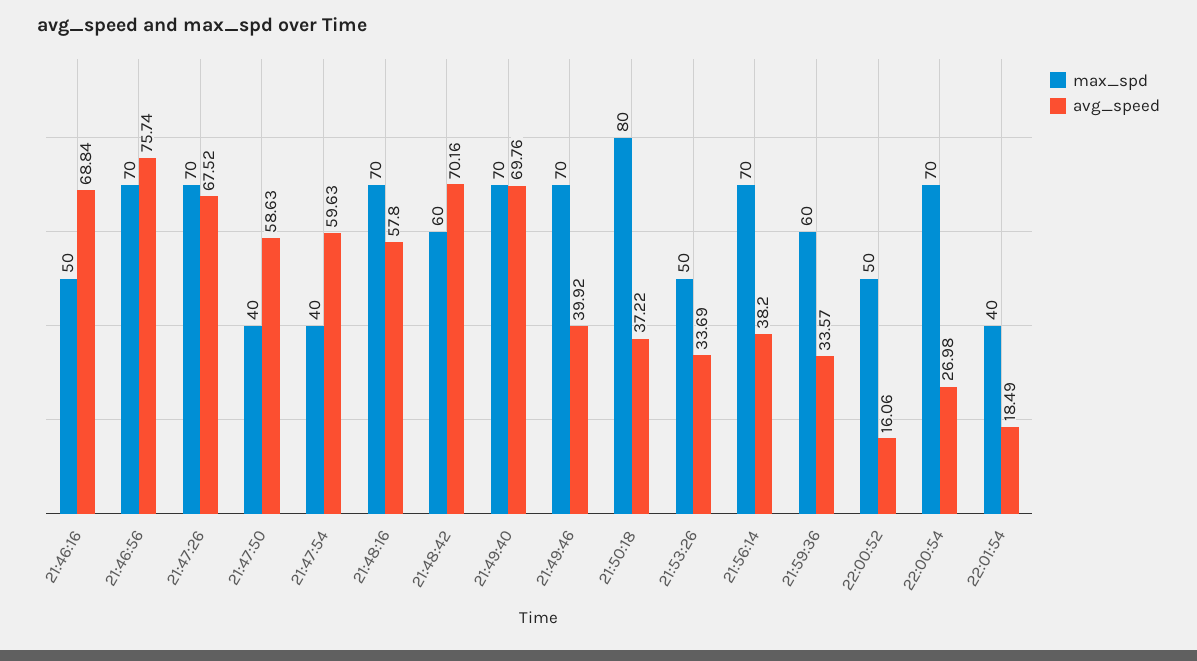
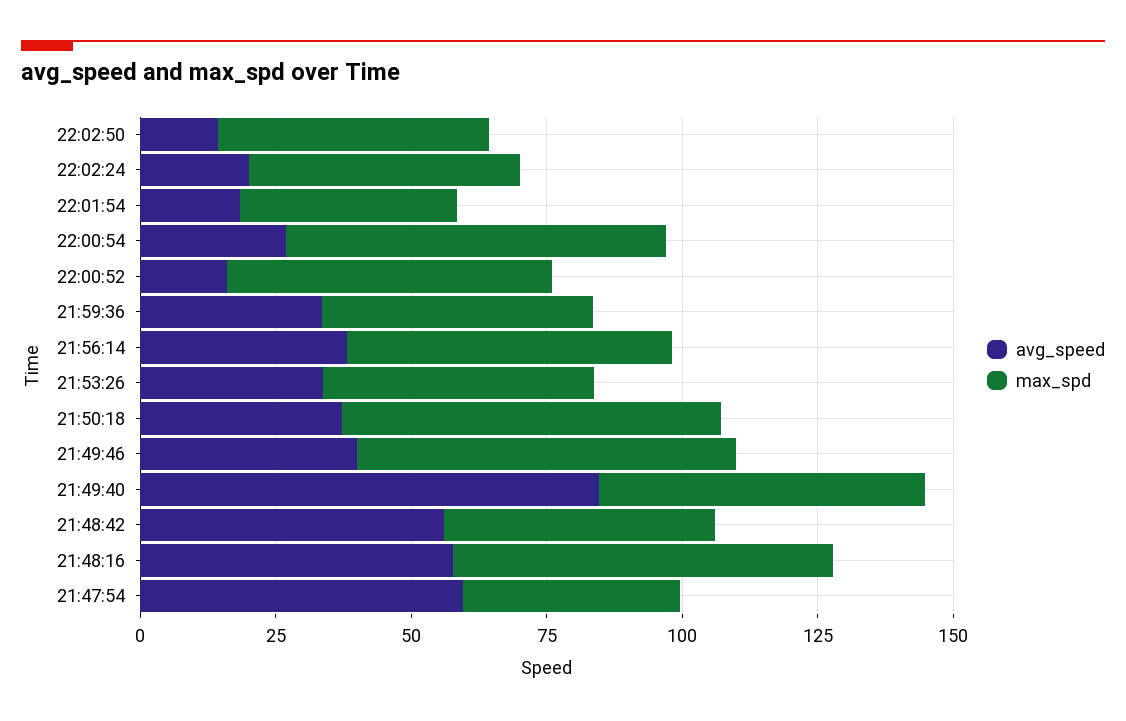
max_spd, 21:46:16: 50 -> none
avg_speed, 21:46:16: 68.84 -> none
max_spd, 21:46:56: 70 -> none
avg_speed, 21:46:56: 75.74 -> none
max_spd, 21:47:26: 70 -> none
avg_speed, 21:47:26: 67.52 -> none
max_spd, 21:47:50: 40 -> none
avg_speed, 21:47:50: 58.63 -> none
max_spd, 21:48:42: 60 -> 50
avg_speed, 21:48:42: 70.16 -> 55
max_spd, 21:49:40: 70 -> 60
avg_speed, 21:49:40: 69.76 -> 85
max_spd, 21:50:18: 80 -> 70
max_spd, 21:56:14: 70 -> 60
max_spd, 21:59:36: 60 -> 50
max_spd, 22:00:52: 50 -> 60
avg_speed, 22:02:50: none -> 15
max_spd, 22:02:50: none -> 50
avg_speed, 22:02:24: none -> 20
max_spd, 22:02:24: none -> 50

